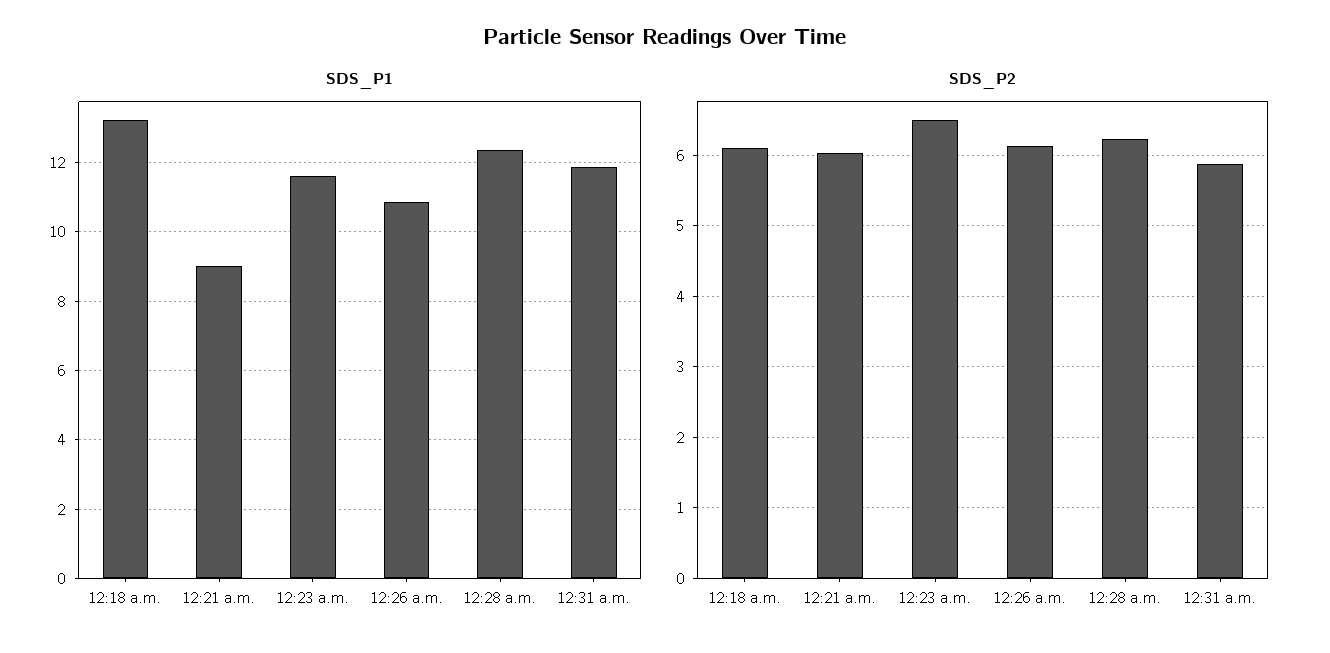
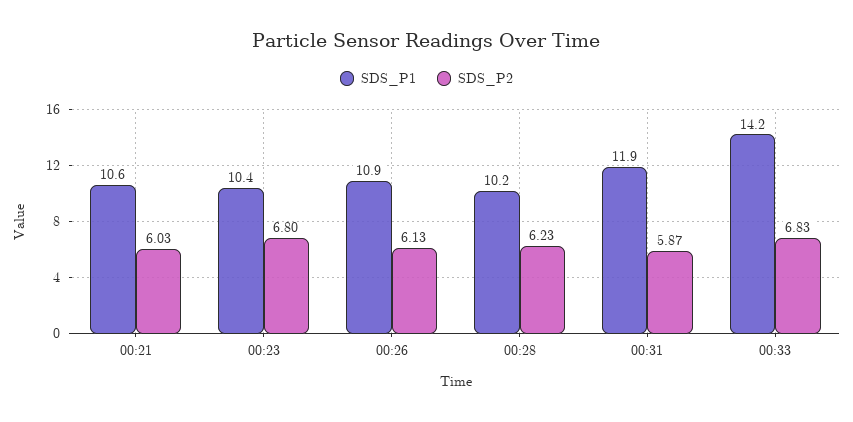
SDS_P1, 12:18 a.m.: 13.2 -> none
SDS_P1, 12:21 a.m.: 9 -> 10.6
SDS_P1, 12:23 a.m.: 11.6 -> 10.4
SDS_P1, 12:28 a.m.: 12.4 -> 10.2
SDS_P2, 12:18 a.m.: 6.1 -> none
SDS_P2, 12:23 a.m.: 6.5 -> 6.8
SDS_P1, 00:33: none -> 14.2
SDS_P2, 00:33: none -> 6.83

